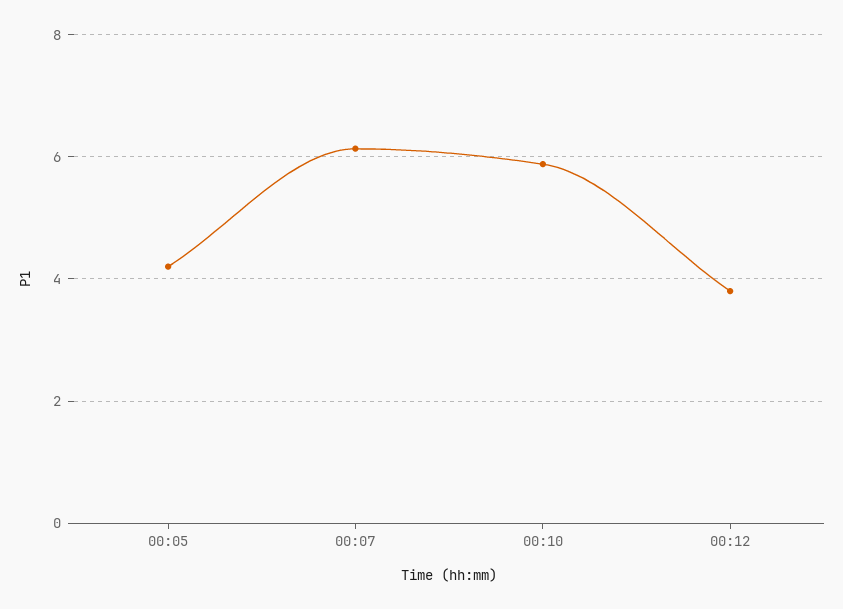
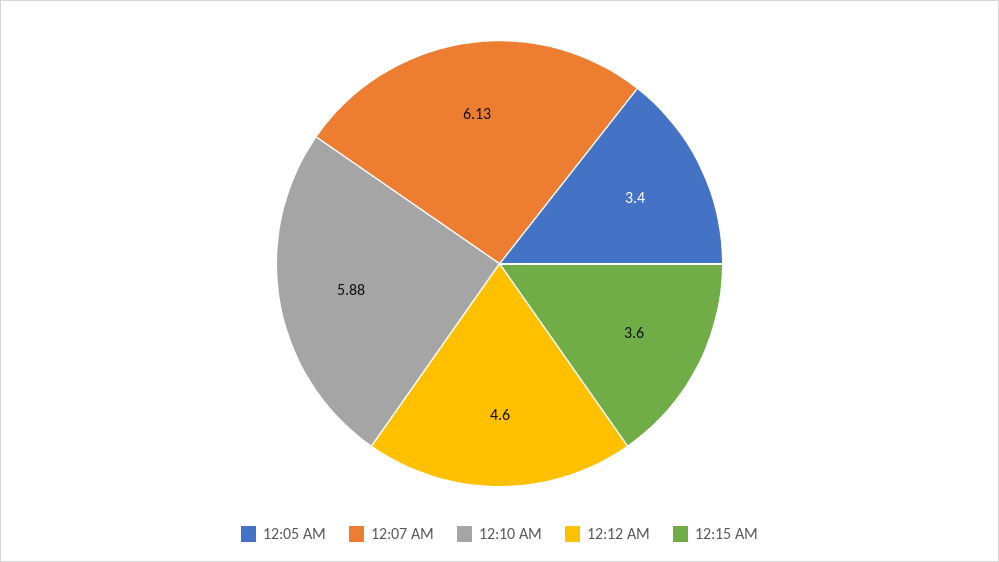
00:05: 4.2 -> 3.4
00:12: 3.8 -> 4.6
12:15 AM: none -> 3.6

